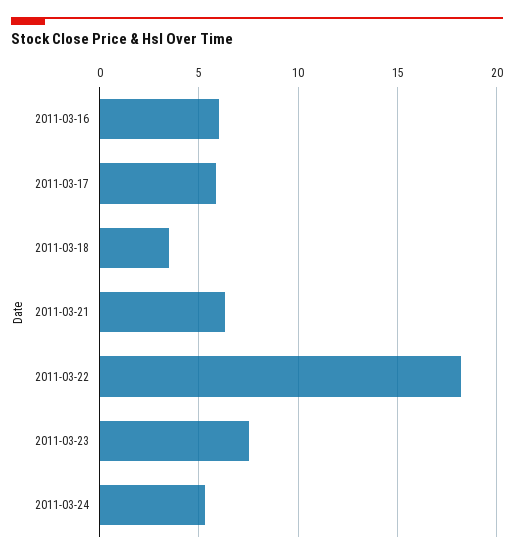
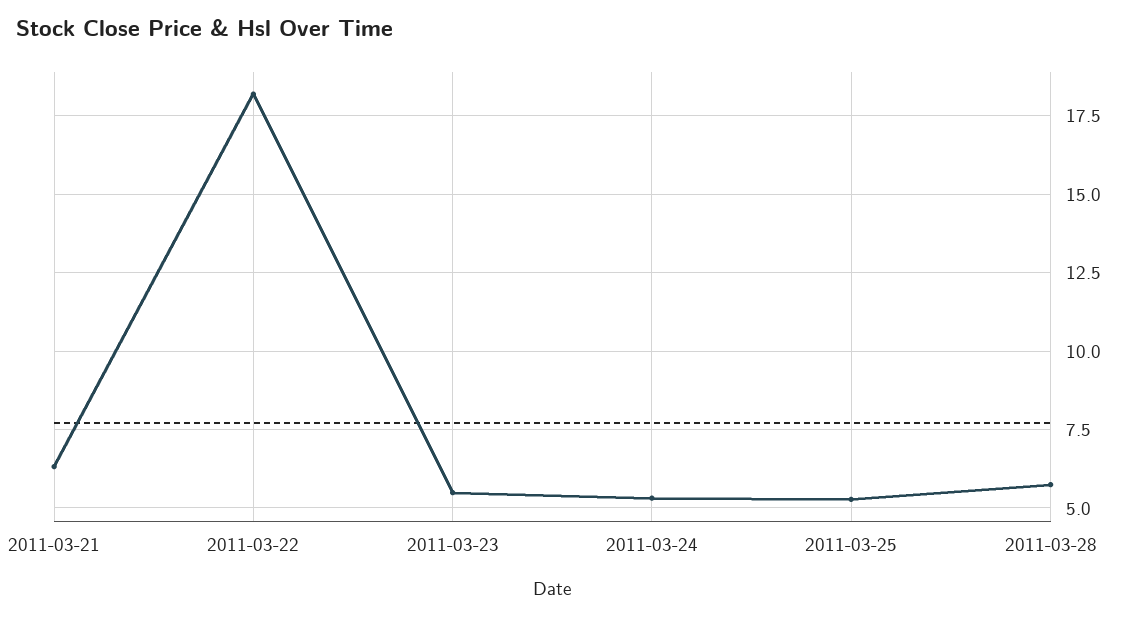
2011-03-16: 6 -> none
2011-03-17: 6 -> none
2011-03-18: 3.5 -> none
2011-03-23: 7.5 -> 5.5
2011-03-25: none -> 5.25
2011-03-28: none -> 5.75

